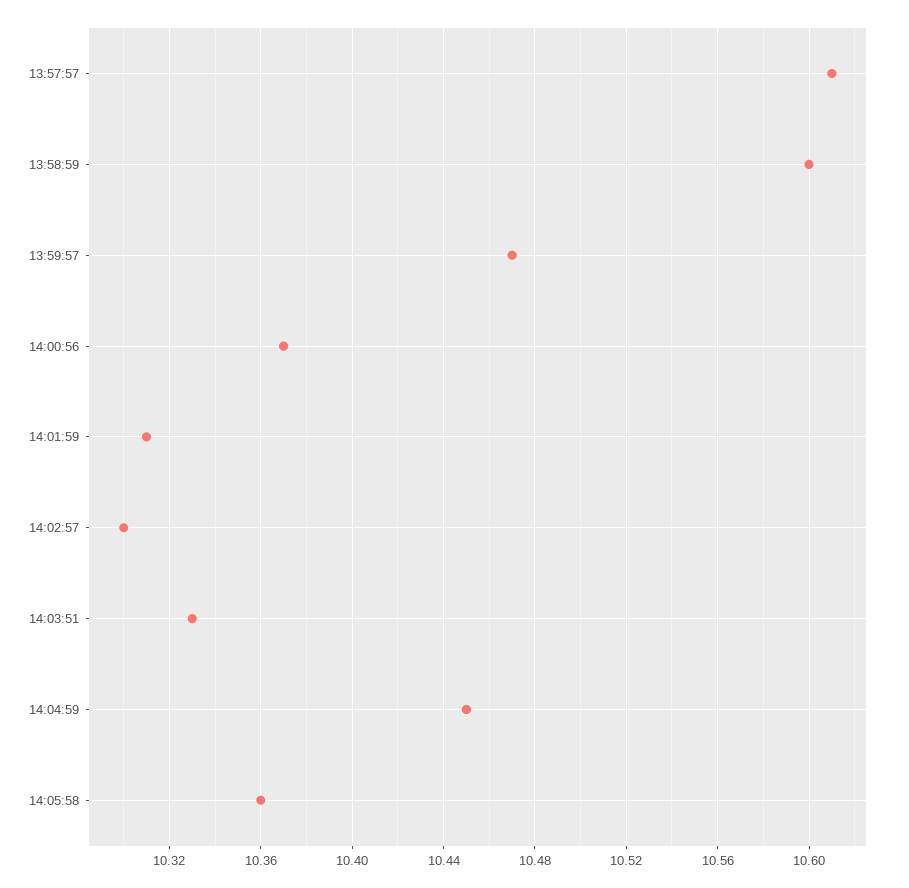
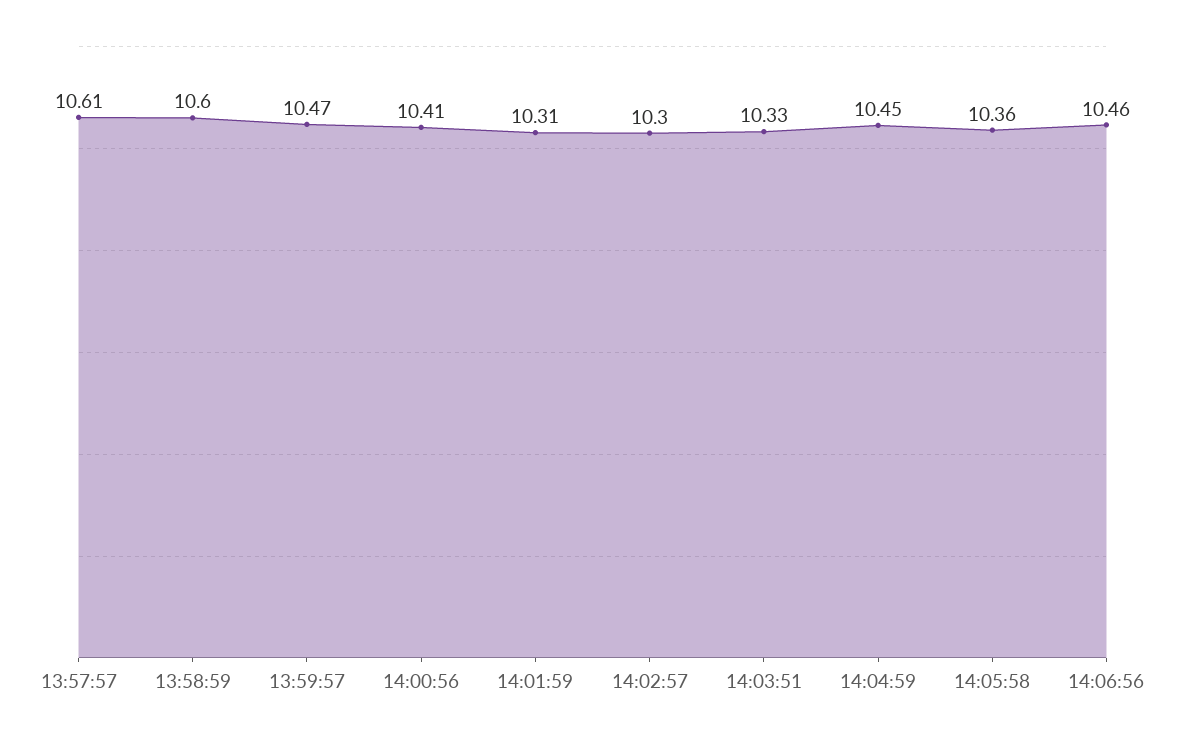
14:00:56: 10.37 -> 10.41
14:06:56: none -> 10.46

